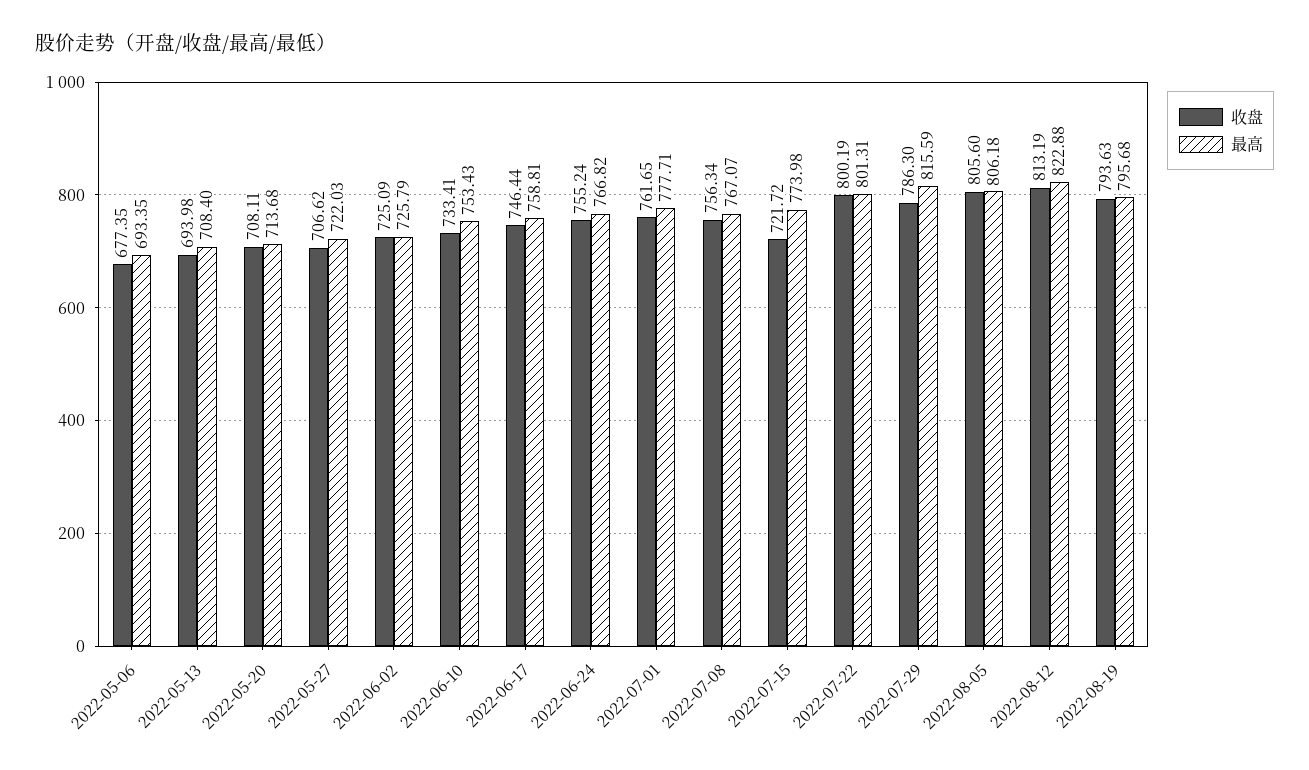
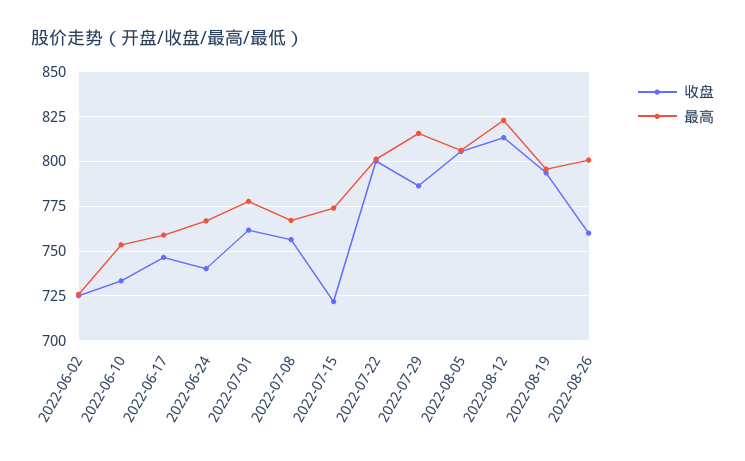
收盘, 2022-05-06: 677.35 -> none
最高, 2022-05-06: 693.35 -> none
收盘, 2022-05-13: 693.98 -> none
最高, 2022-05-13: 708.4 -> none
收盘, 2022-05-20: 708.11 -> none
最高, 2022-05-20: 713.68 -> none
收盘, 2022-05-27: 706.62 -> none
最高, 2022-05-27: 722.03 -> none
收盘, 2022-06-24: 755.24 -> 740
收盘, 2022-08-26: none -> 760
最高, 2022-08-26: none -> 800

